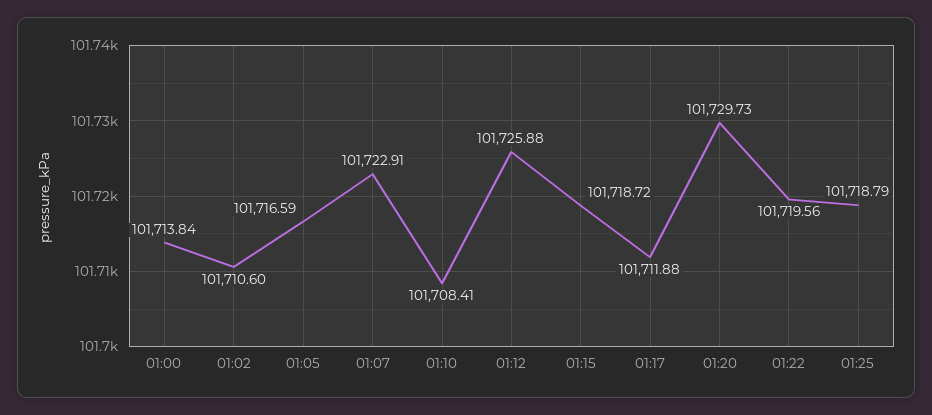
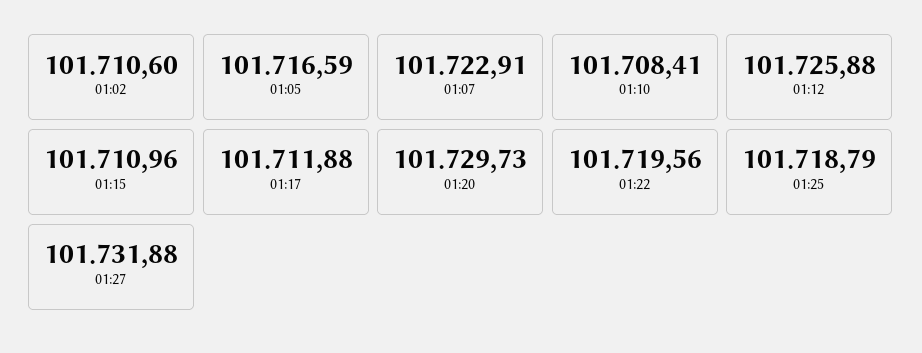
01:00: 101713.84 -> none
01:15: 101718.72 -> 101710.96
01:27: none -> 101731.88

